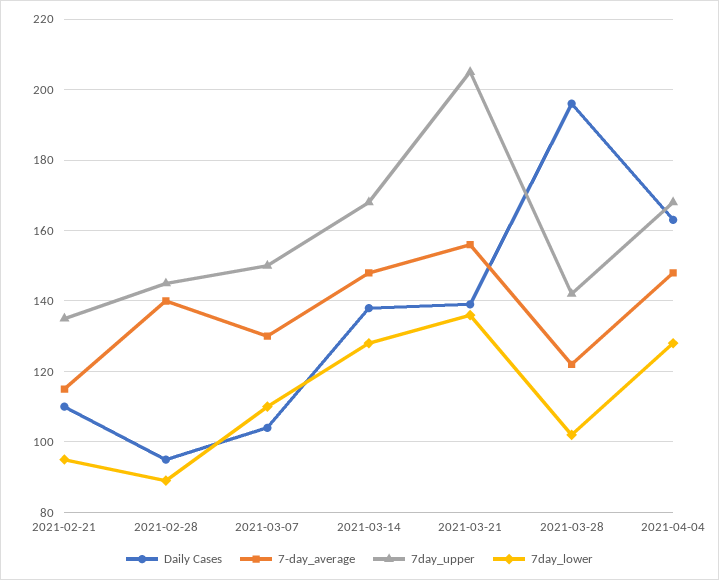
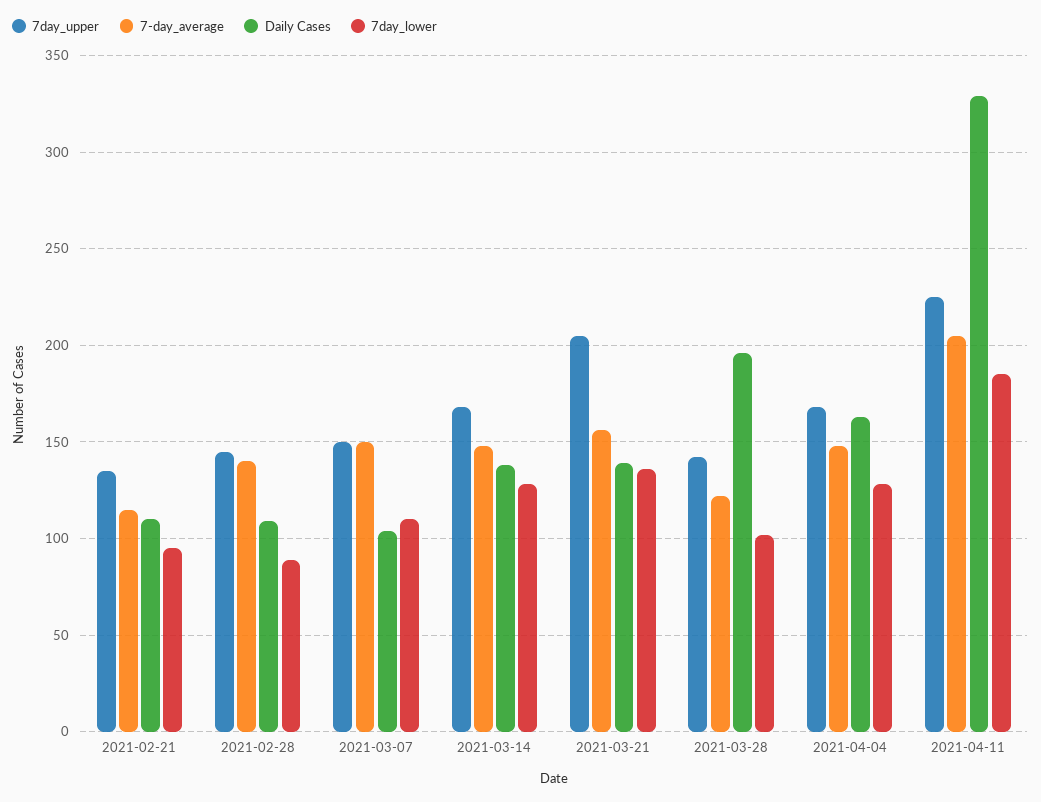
Daily Cases, 2021-02-28: 95 -> 110
7-day_average, 2021-03-07: 130 -> 150
7day_upper, 2021-04-11: none -> 225
7-day_average, 2021-04-11: none -> 205
Daily Cases, 2021-04-11: none -> 330
7day_lower, 2021-04-11: none -> 185

